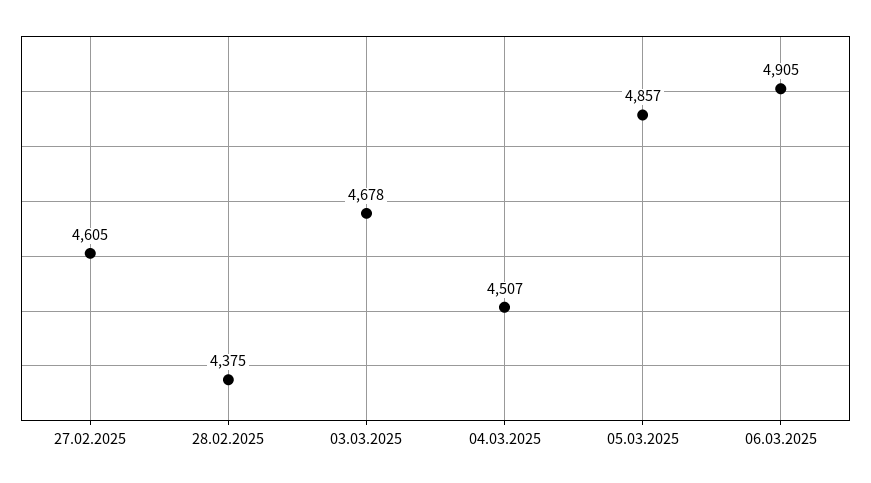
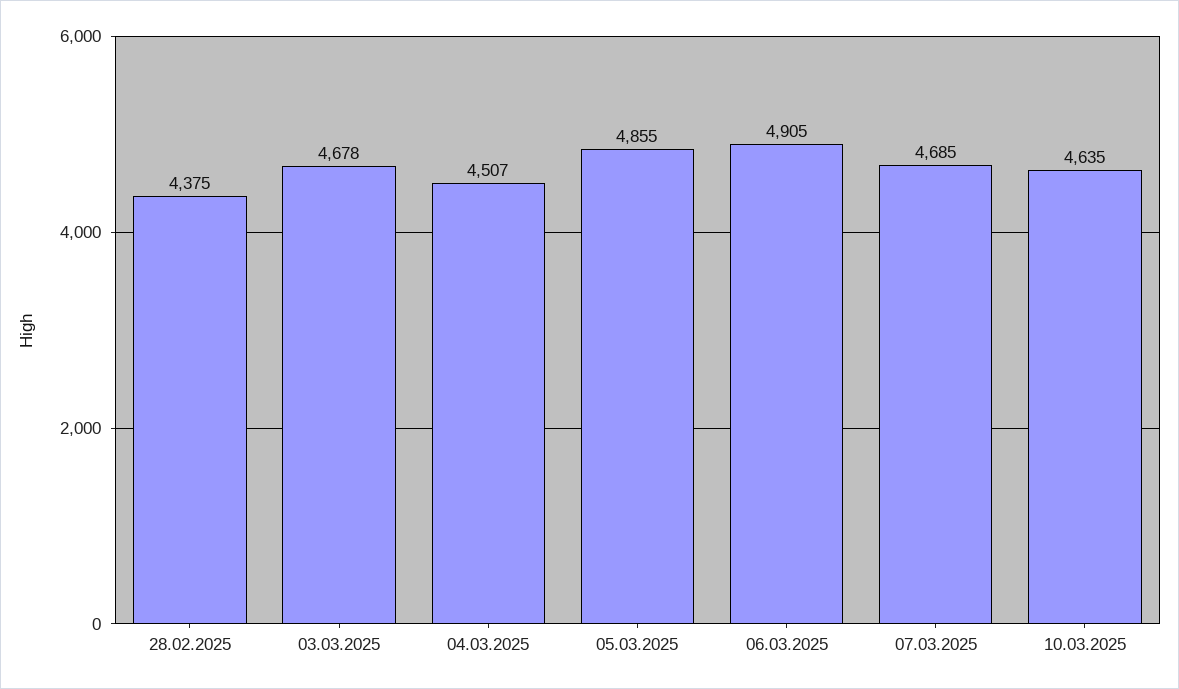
27.02.2025: 4605 -> none
05.03.2025: 4857 -> 4855
07.03.2025: none -> 4685
10.03.2025: none -> 4635

